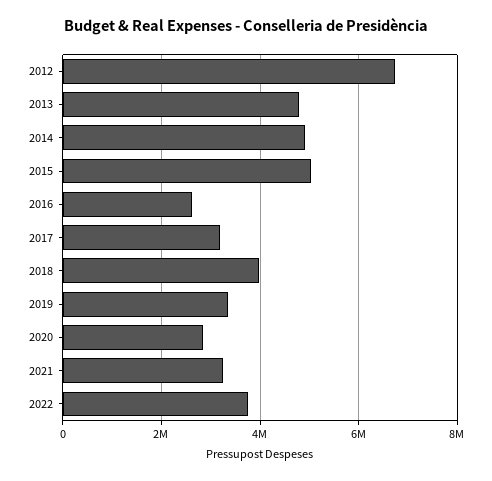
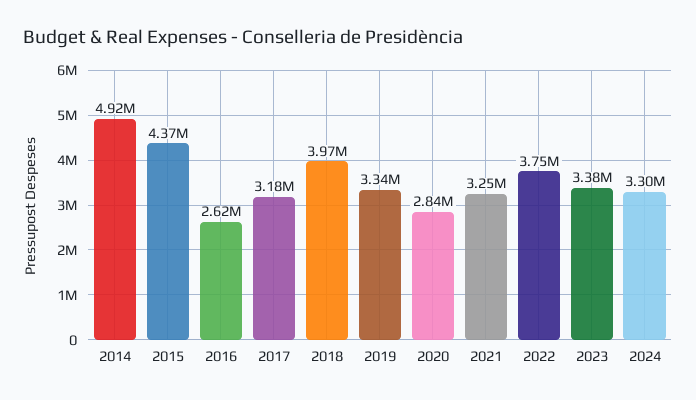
2012: 6800000 -> none
2013: 4800000 -> none
2015: 5000000 -> 4370000
2023: none -> 3380000
2024: none -> 3300000

